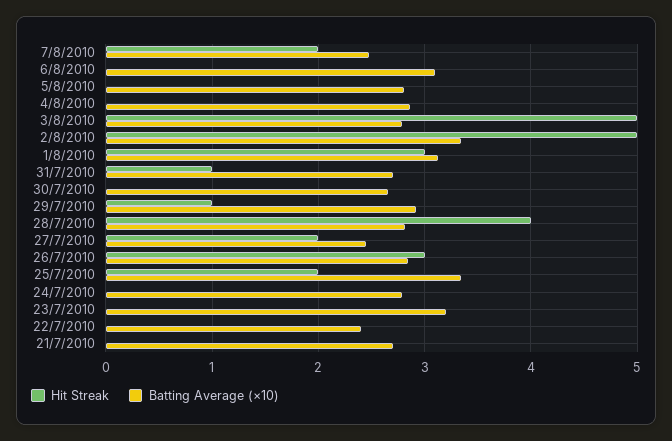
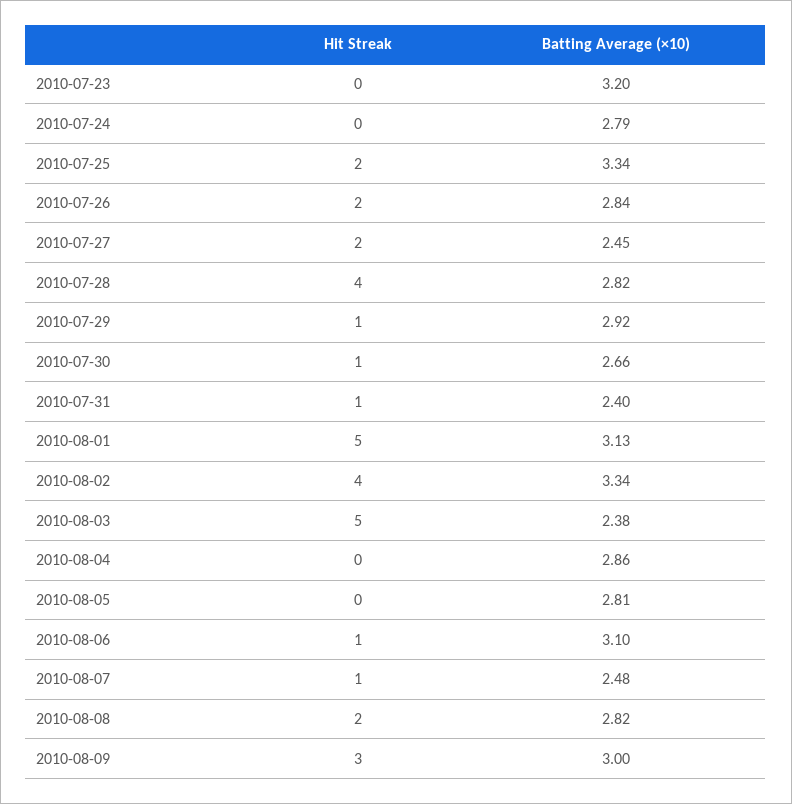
Hit Streak, 7/8/2010: 2 -> 1
Hit Streak, 6/8/2010: 0 -> 1
Batting Average (×10), 3/8/2010: 2.8 -> 2.38
Hit Streak, 2/8/2010: 5 -> 4
Hit Streak, 1/8/2010: 3 -> 5
Batting Average (×10), 31/7/2010: 2.7 -> 2.4
Hit Streak, 30/7/2010: 0 -> 1
Hit Streak, 26/7/2010: 3 -> 2
Hit Streak, 22/7/2010: 0 -> none
Batting Average (×10), 22/7/2010: 2.4 -> none
Hit Streak, 21/7/2010: 0 -> none
Batting Average (×10), 21/7/2010: 2.7 -> none
Hit Streak, 2010-08-08: none -> 2
Batting Average (×10), 2010-08-08: none -> 2.82
Hit Streak, 2010-08-09: none -> 3
Batting Average (×10), 2010-08-09: none -> 3

